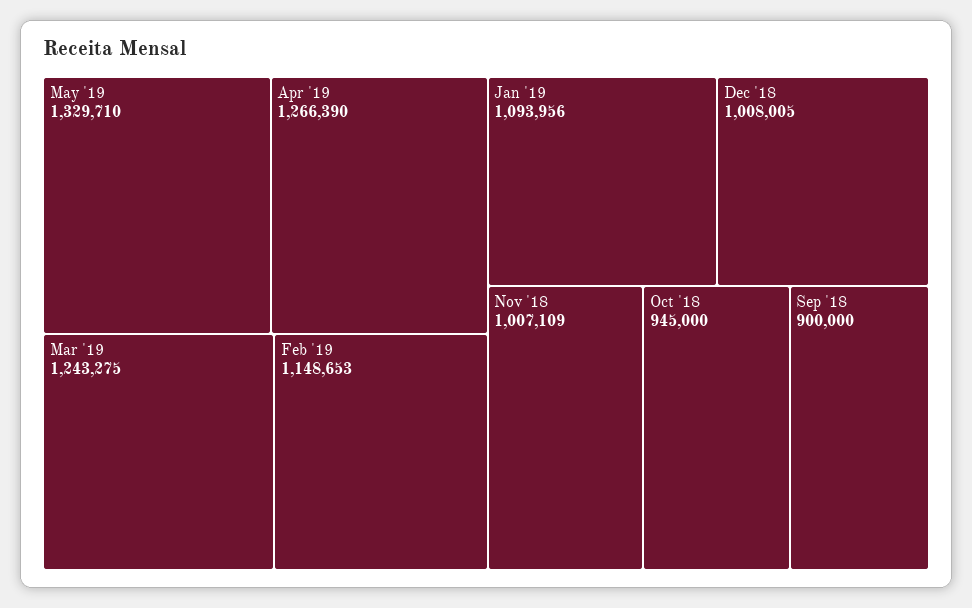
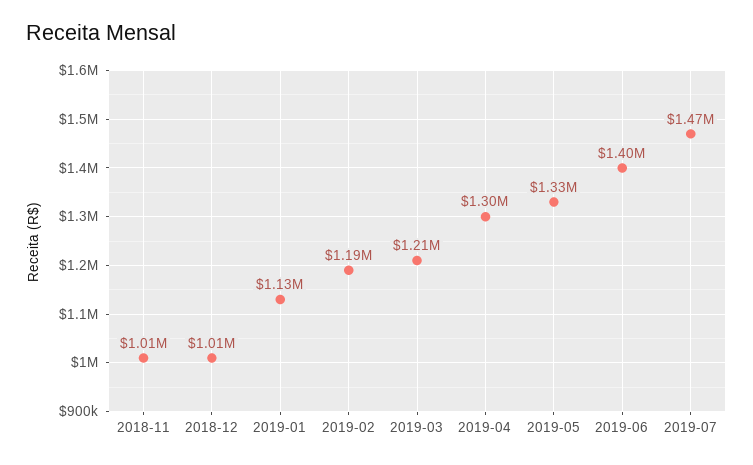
Apr '19: 1266390 -> 1300000
Mar '19: 1243275 -> 1210000
Feb '19: 1148653 -> 1190000
Jan '19: 1093956 -> 1130000
Oct '18: 945000 -> none
Sep '18: 900000 -> none
2019-06: none -> 1400000
2019-07: none -> 1470000

